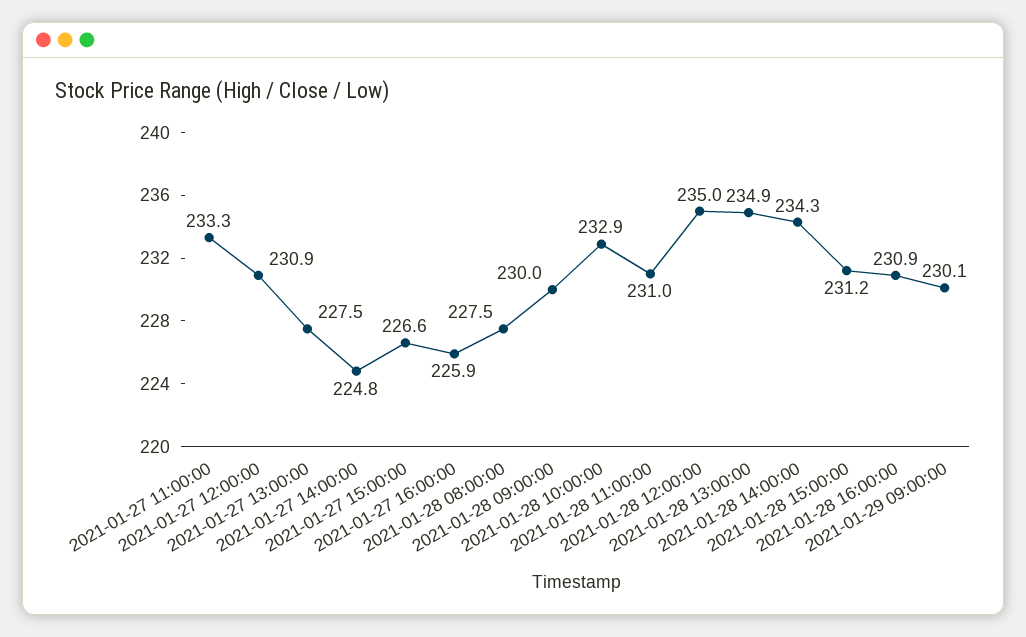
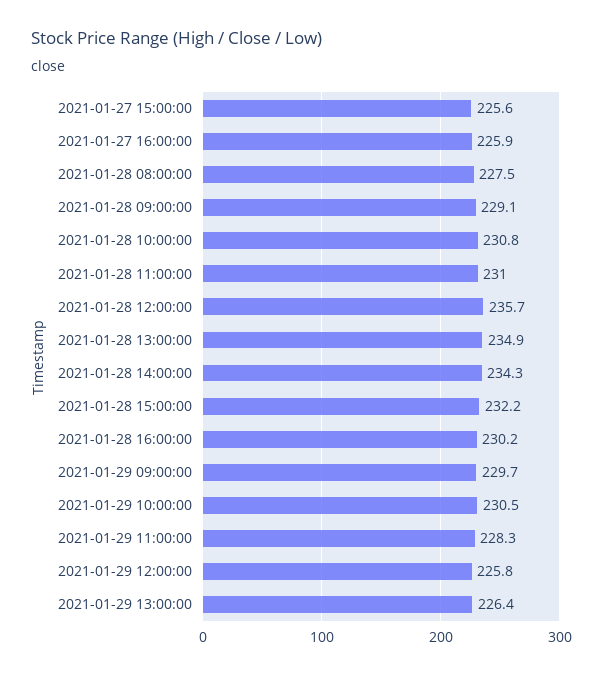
2021-01-27 11:00:00: 233.3 -> none
2021-01-27 12:00:00: 230.9 -> none
2021-01-27 13:00:00: 227.5 -> none
2021-01-27 14:00:00: 224.8 -> none
2021-01-27 15:00:00: 226.6 -> 225.6
2021-01-28 09:00:00: 230 -> 229.1
2021-01-28 10:00:00: 232.9 -> 230.8
2021-01-28 12:00:00: 235 -> 235.7
2021-01-28 15:00:00: 231.2 -> 232.2
2021-01-28 16:00:00: 230.9 -> 230.2
2021-01-29 09:00:00: 230.1 -> 229.7
2021-01-29 10:00:00: none -> 230.5
2021-01-29 11:00:00: none -> 228.3
2021-01-29 12:00:00: none -> 225.8
2021-01-29 13:00:00: none -> 226.4

